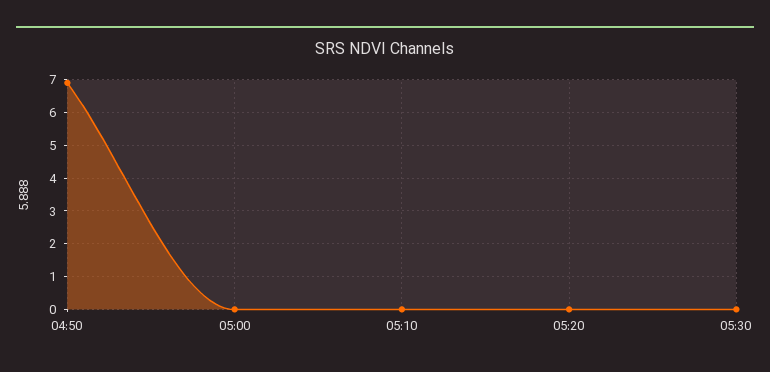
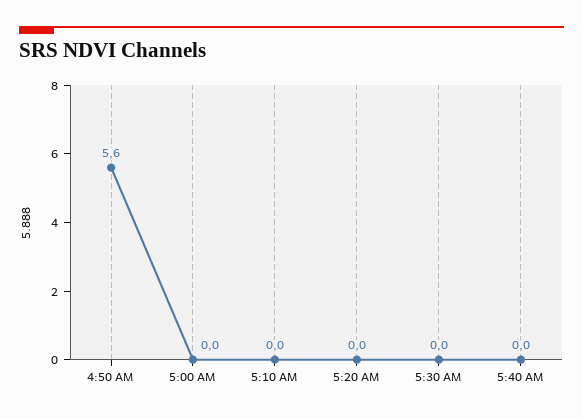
04:50: 7 -> 5.6
5:40 AM: none -> 0

